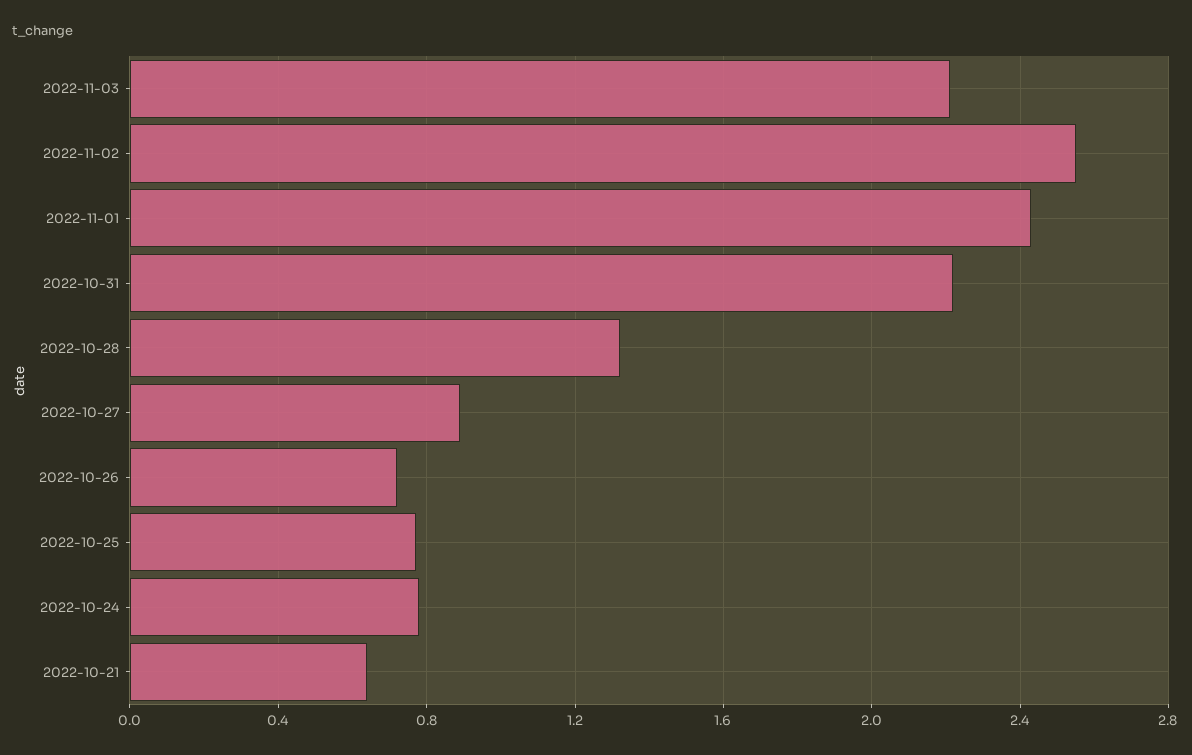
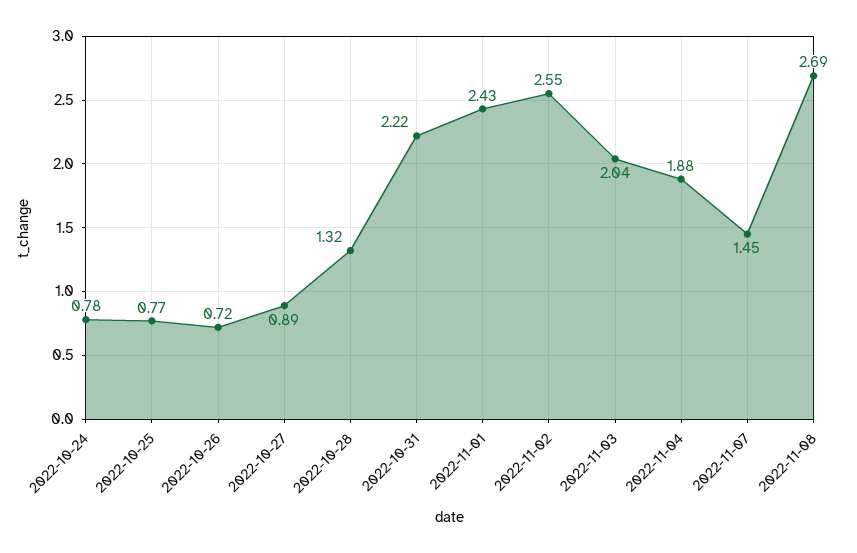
2022-11-03: 2.2 -> 2.04
2022-10-21: 0.65 -> none
2022-11-04: none -> 1.88
2022-11-07: none -> 1.45
2022-11-08: none -> 2.69

